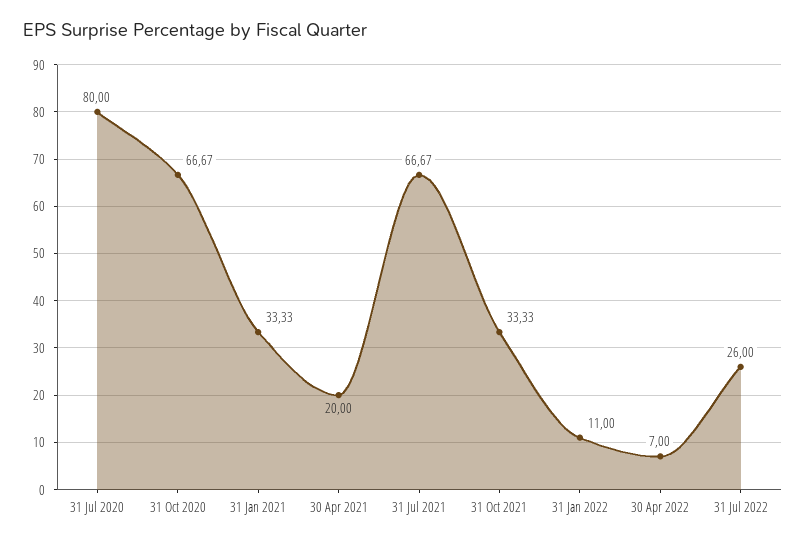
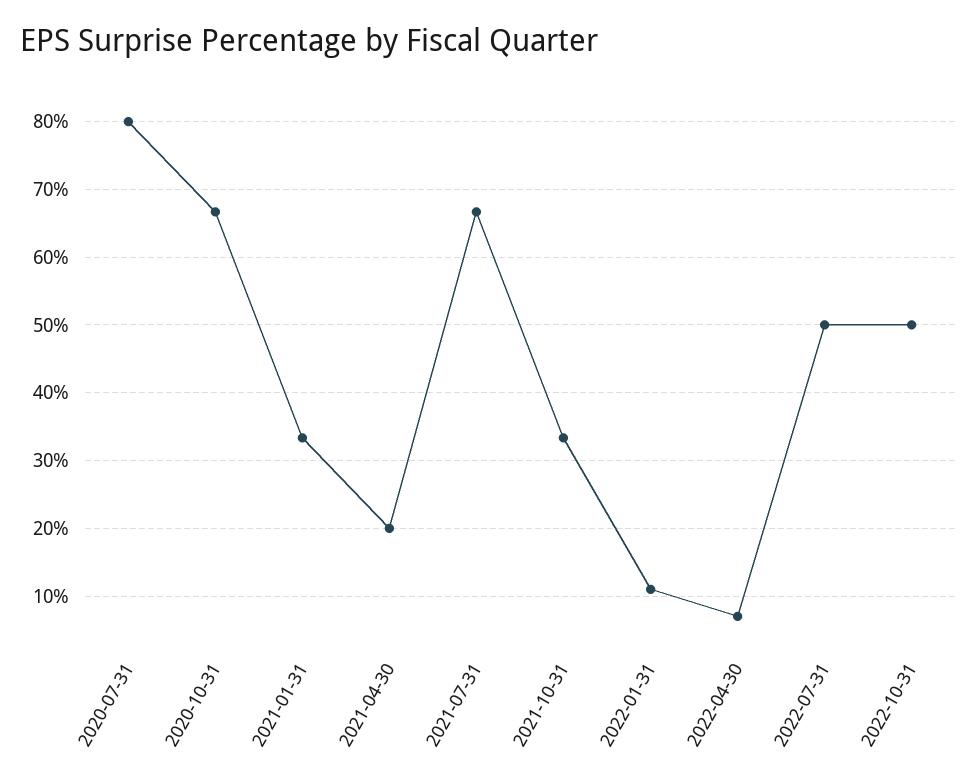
31 Jul 2022: 26 -> 50
2022-10-31: none -> 50

